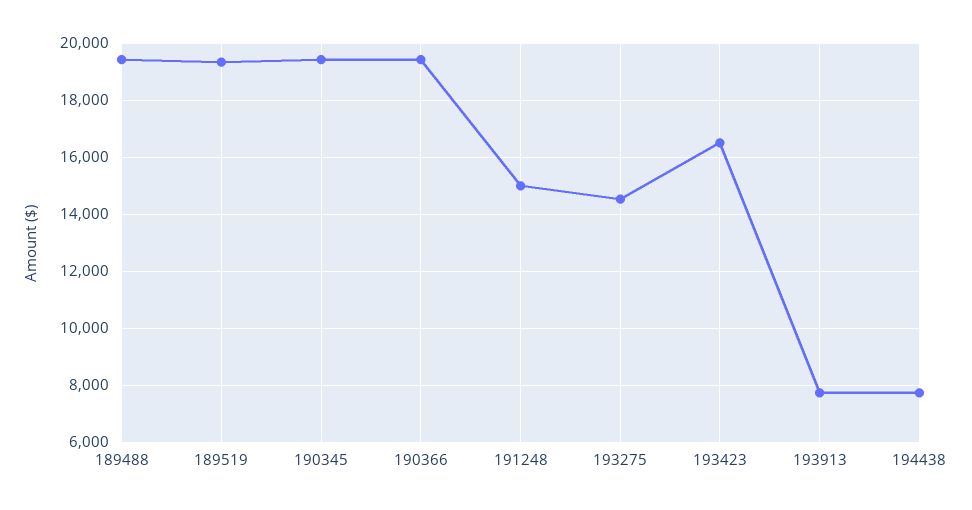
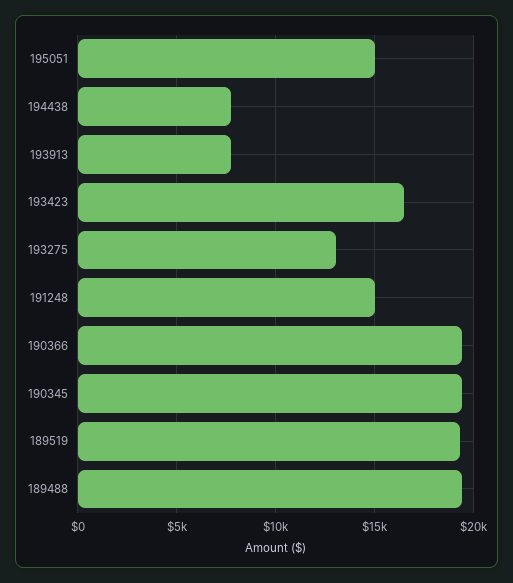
193275: 14500 -> 13000
195051: none -> 15000

